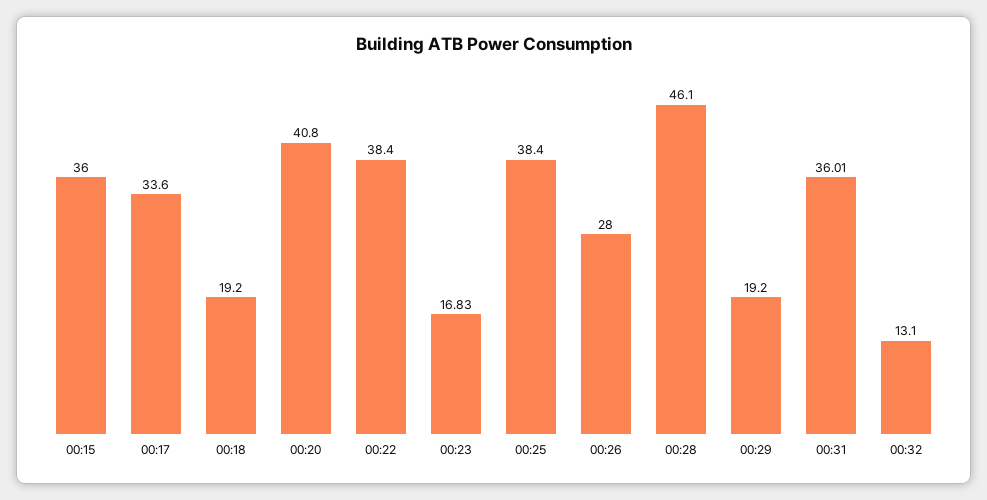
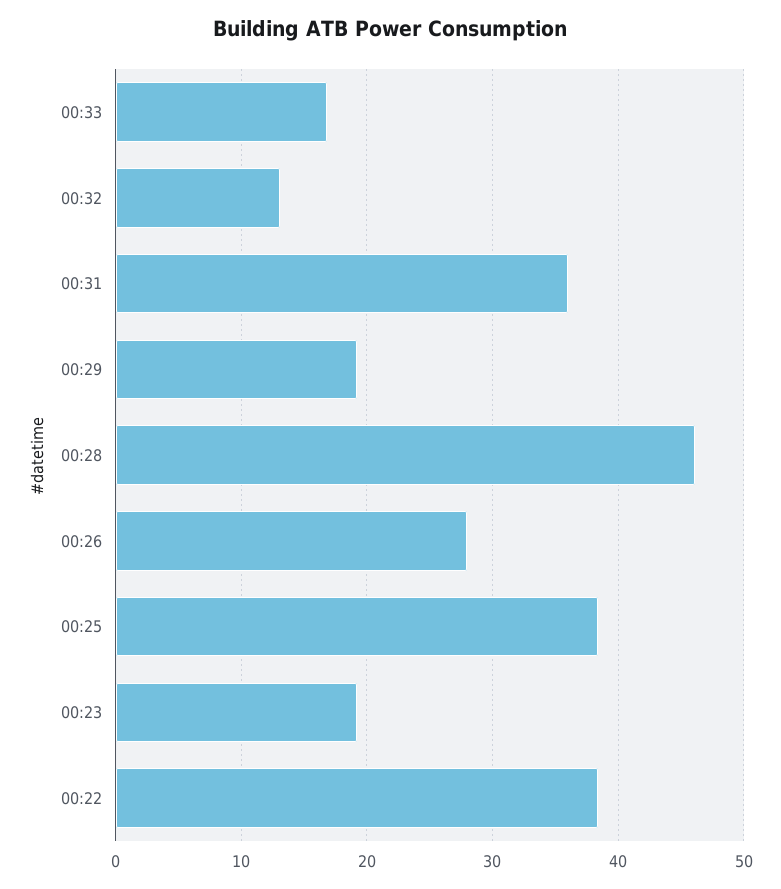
00:15: 36 -> none
00:17: 33.6 -> none
00:18: 19.2 -> none
00:20: 40.8 -> none
00:23: 16.83 -> 19
00:33: none -> 17

